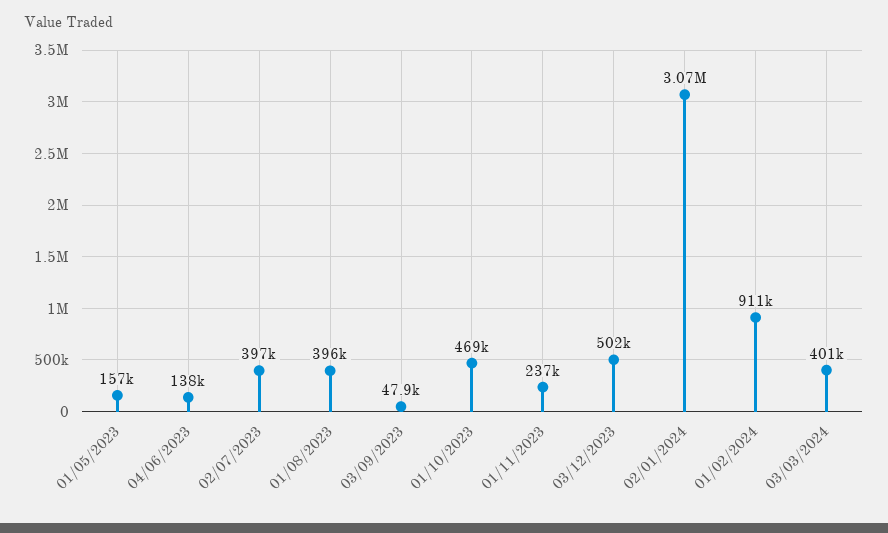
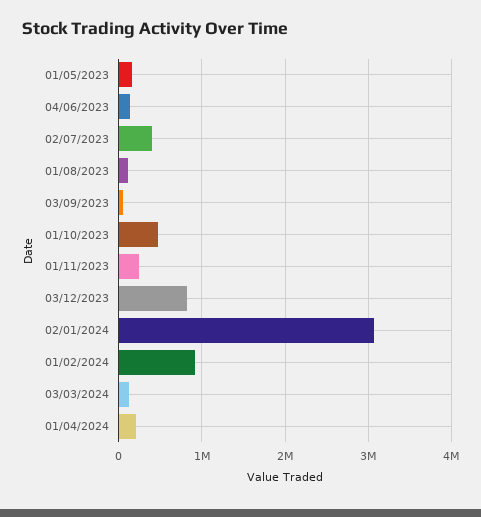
01/08/2023: 396000 -> 100000
03/12/2023: 502000 -> 800000
03/03/2024: 401000 -> 100000
01/04/2024: none -> 200000

